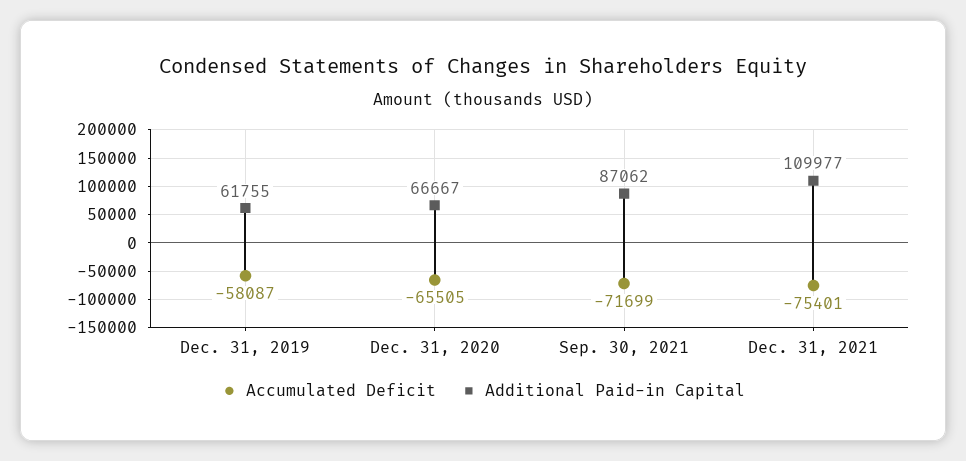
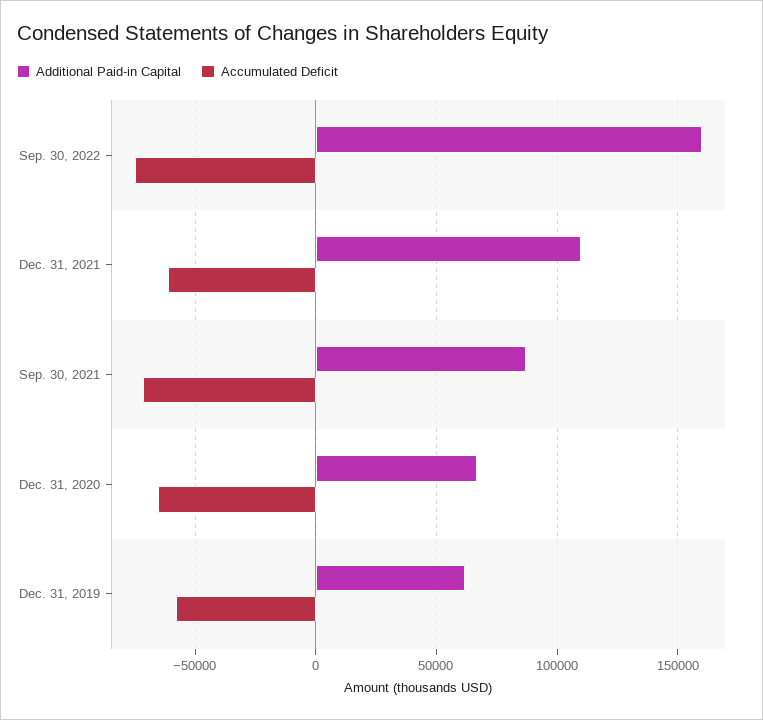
Accumulated Deficit, Dec. 31, 2021: -75401 -> -60000
Additional Paid-in Capital, Sep. 30, 2022: none -> 160000
Accumulated Deficit, Sep. 30, 2022: none -> -75000

